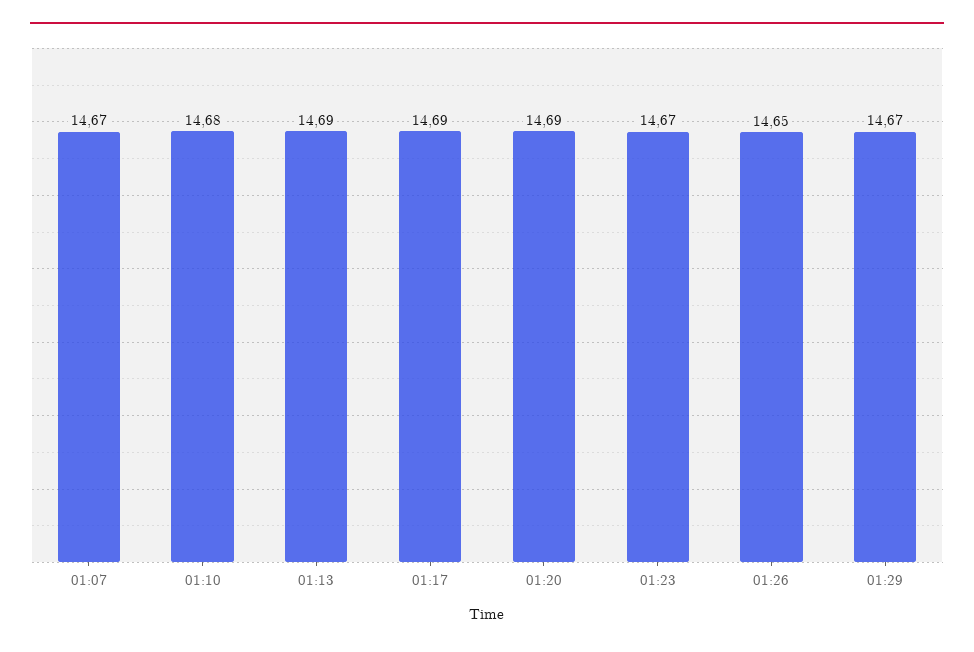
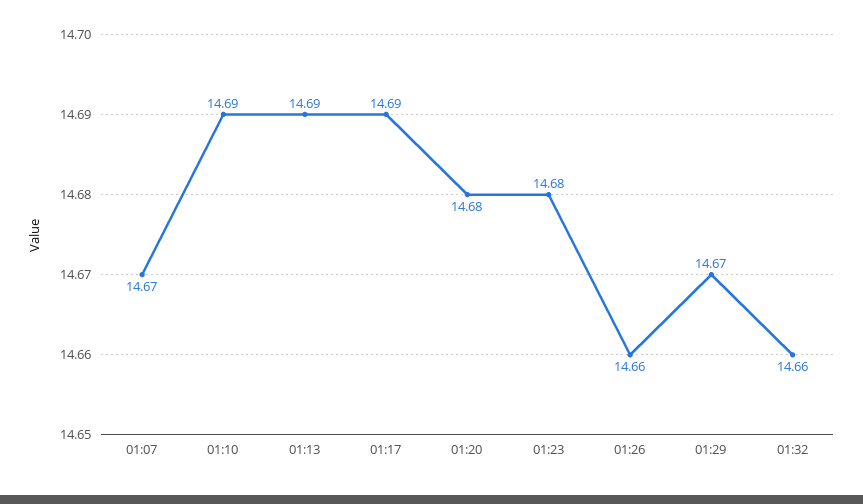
01:10: 14.68 -> 14.69
01:20: 14.69 -> 14.68
01:23: 14.67 -> 14.68
01:26: 14.65 -> 14.66
01:32: none -> 14.66

